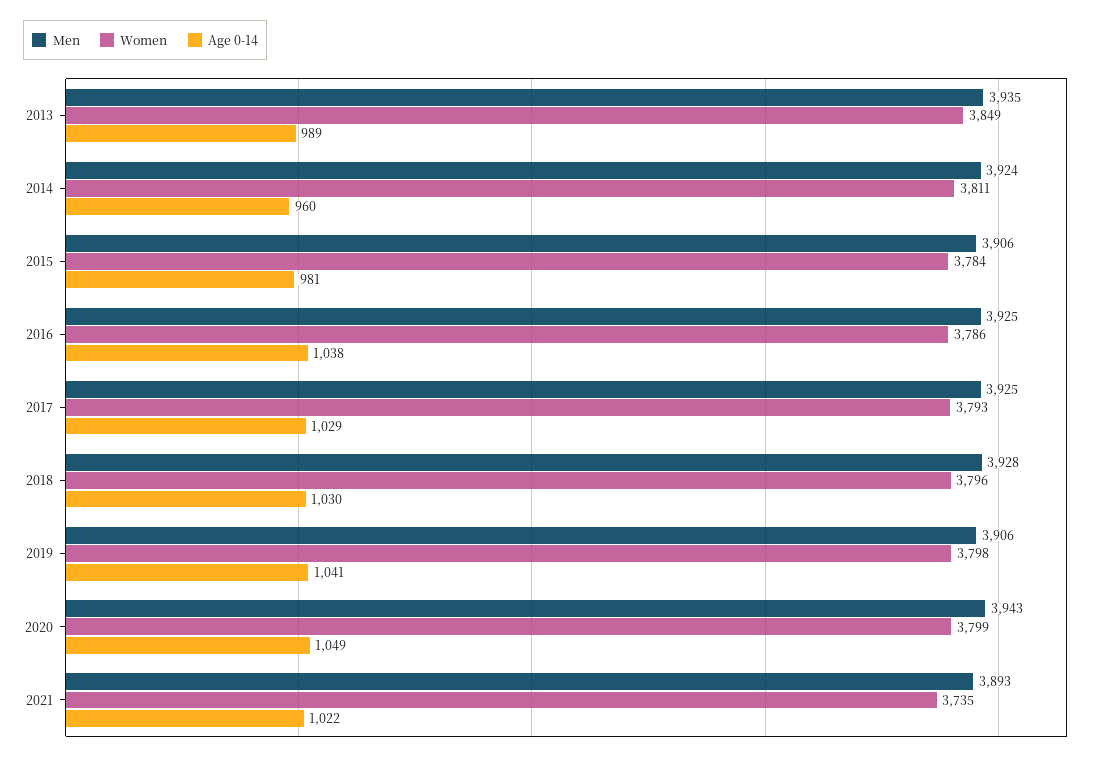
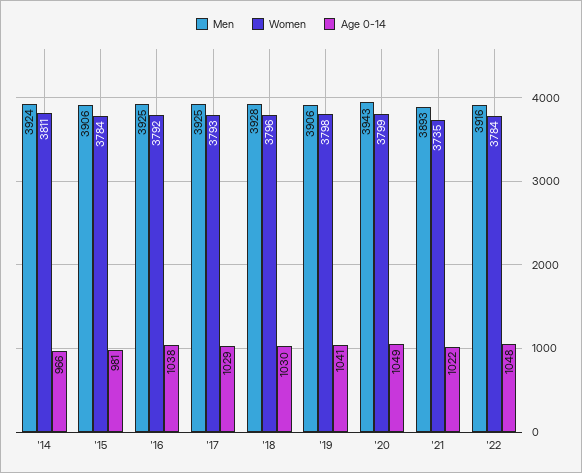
Men, 2013: 3935 -> none
Women, 2013: 3849 -> none
Age 0-14, 2013: 989 -> none
Age 0-14, 2014: 960 -> 966
Women, 2016: 3786 -> 3792
Men, '22: none -> 3916
Women, '22: none -> 3784
Age 0-14, '22: none -> 1048

